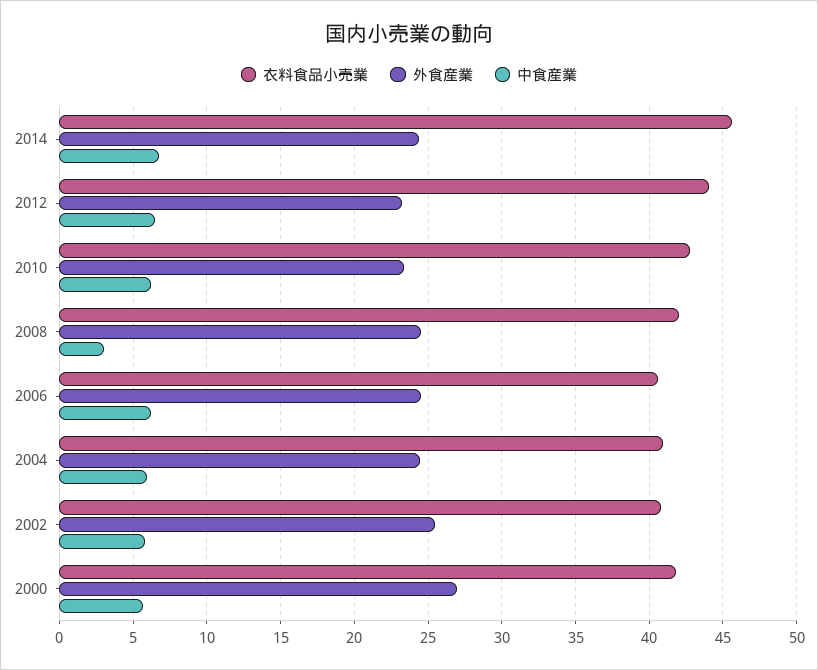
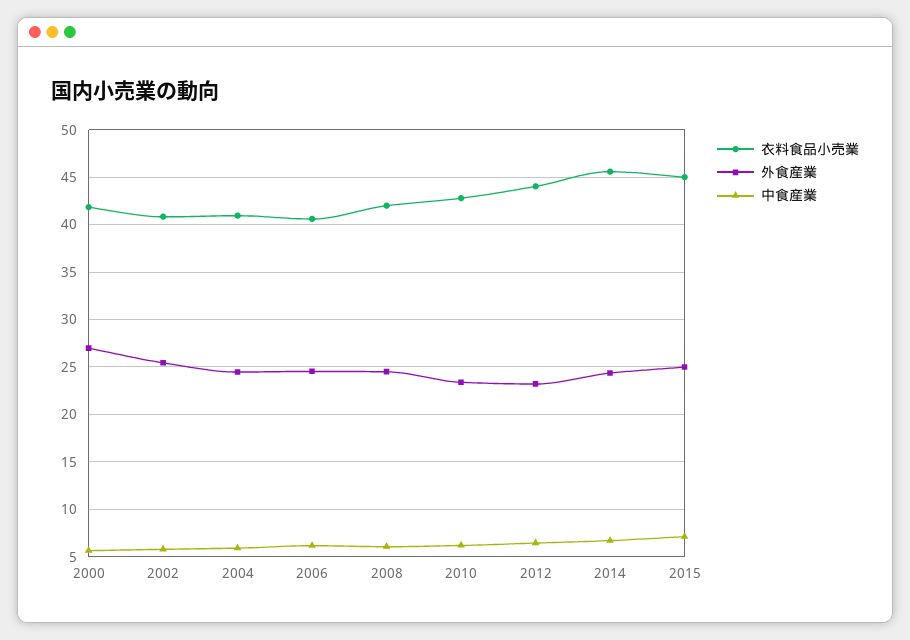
中食産業, 2008: 3 -> 6
衣料食品小売業, 2015: none -> 45
外食産業, 2015: none -> 25
中食産業, 2015: none -> 7

